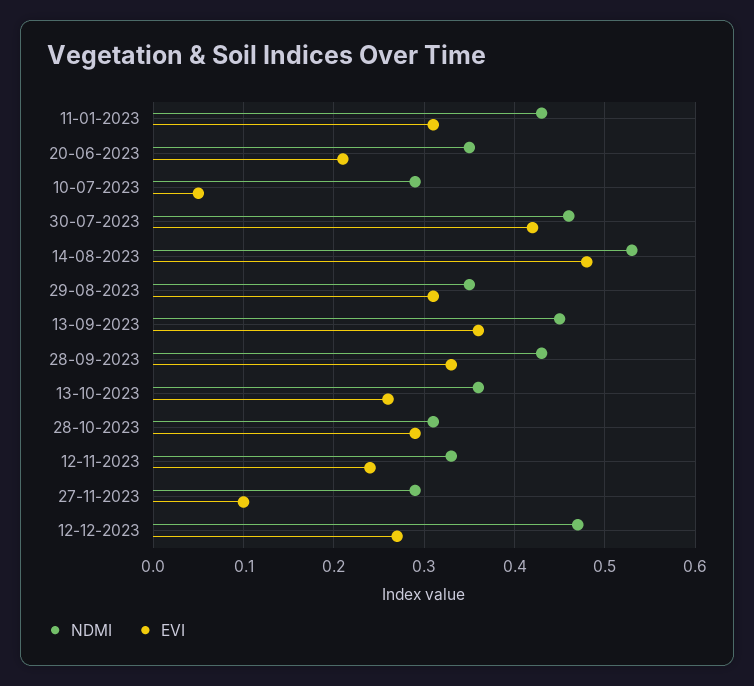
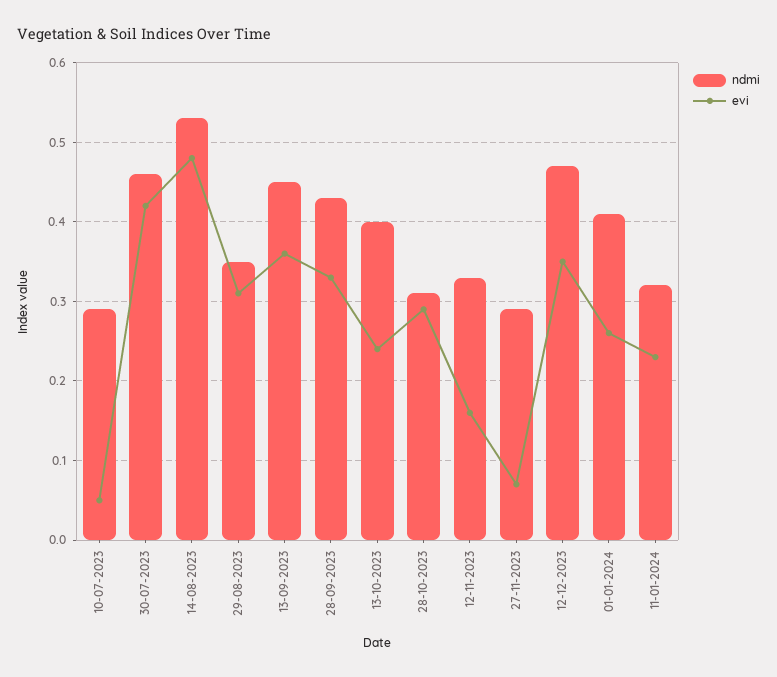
NDMI, 11-01-2023: 0.43 -> none
EVI, 11-01-2023: 0.31 -> none
NDMI, 20-06-2023: 0.35 -> none
EVI, 20-06-2023: 0.21 -> none
NDMI, 13-10-2023: 0.36 -> 0.4
EVI, 13-10-2023: 0.26 -> 0.24
EVI, 12-11-2023: 0.24 -> 0.16
EVI, 27-11-2023: 0.1 -> 0.07
EVI, 12-12-2023: 0.27 -> 0.35
NDMI, 01-01-2024: none -> 0.41
EVI, 01-01-2024: none -> 0.26
NDMI, 11-01-2024: none -> 0.32
EVI, 11-01-2024: none -> 0.23

